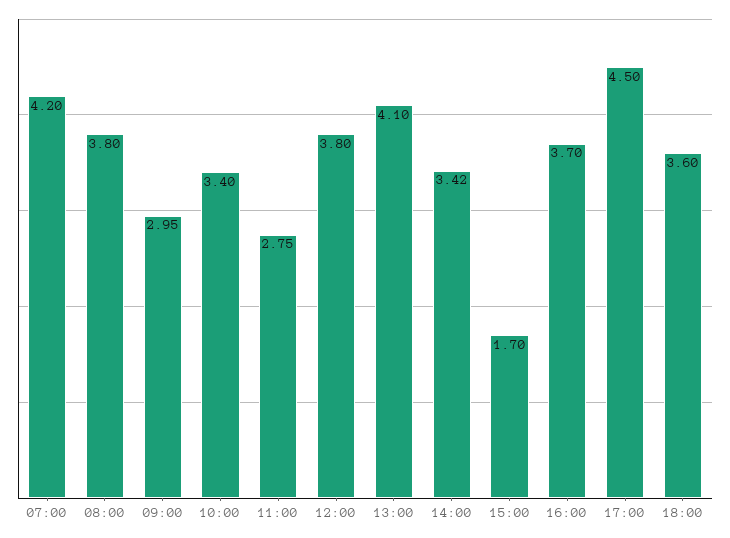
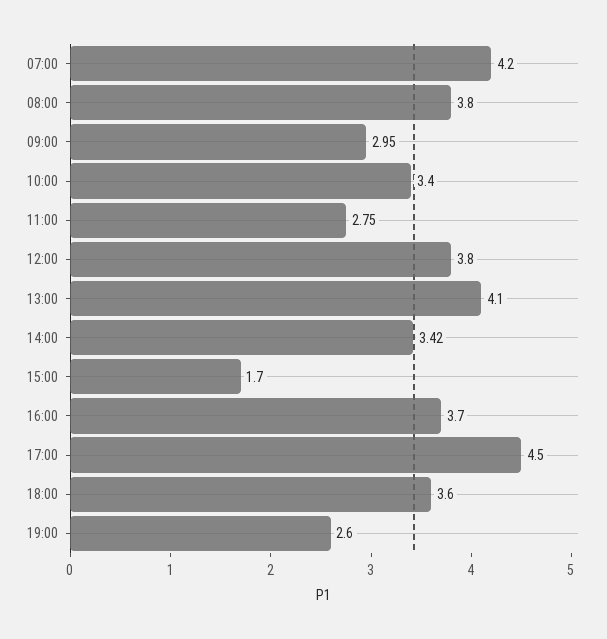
19:00: none -> 2.6

